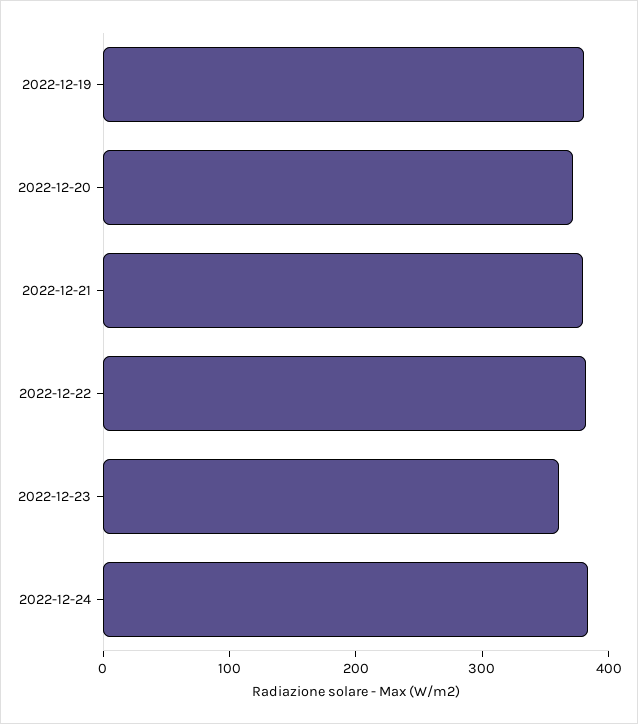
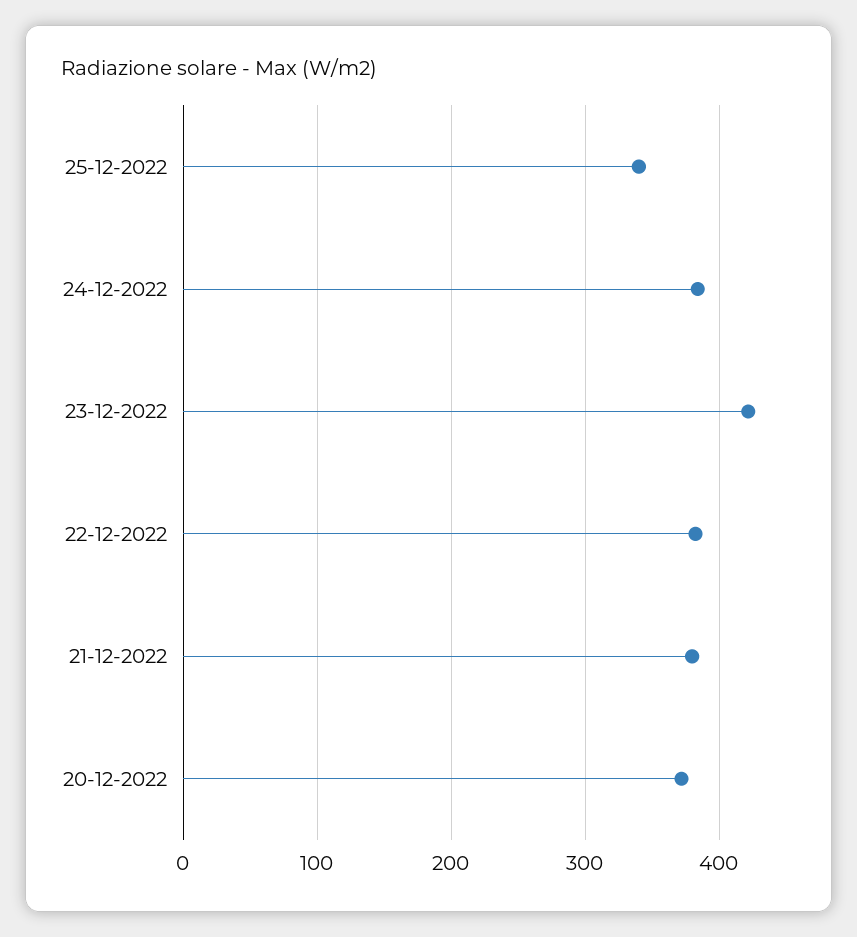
2022-12-19: 380 -> none
2022-12-23: 360 -> 420
25-12-2022: none -> 340

